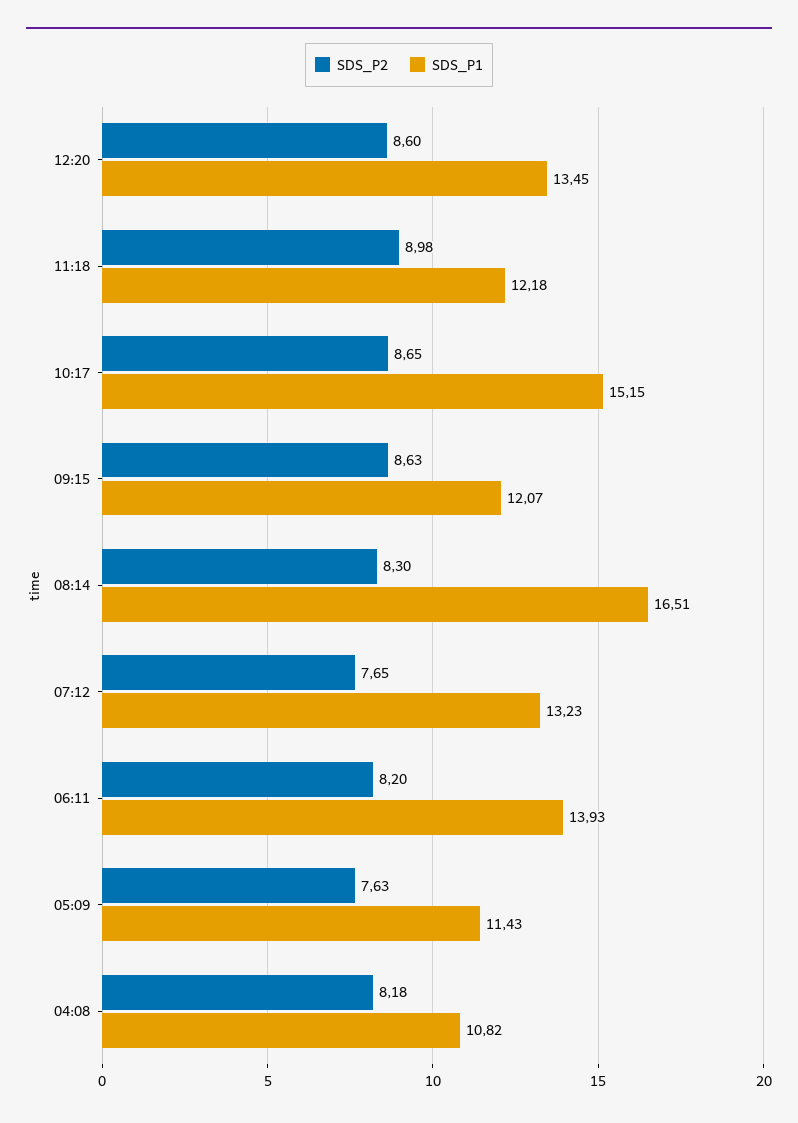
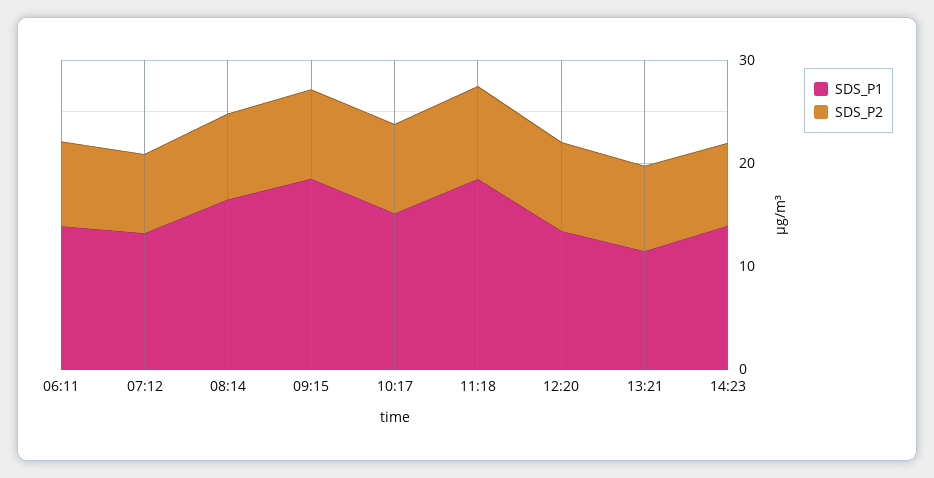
SDS_P1, 11:18: 12.18 -> 18
SDS_P1, 09:15: 12.07 -> 18
SDS_P2, 05:09: 7.63 -> none
SDS_P1, 05:09: 11.43 -> none
SDS_P2, 04:08: 8.18 -> none
SDS_P1, 04:08: 10.82 -> none
SDS_P1, 13:21: none -> 12
SDS_P2, 13:21: none -> 8
SDS_P1, 14:23: none -> 14
SDS_P2, 14:23: none -> 8

